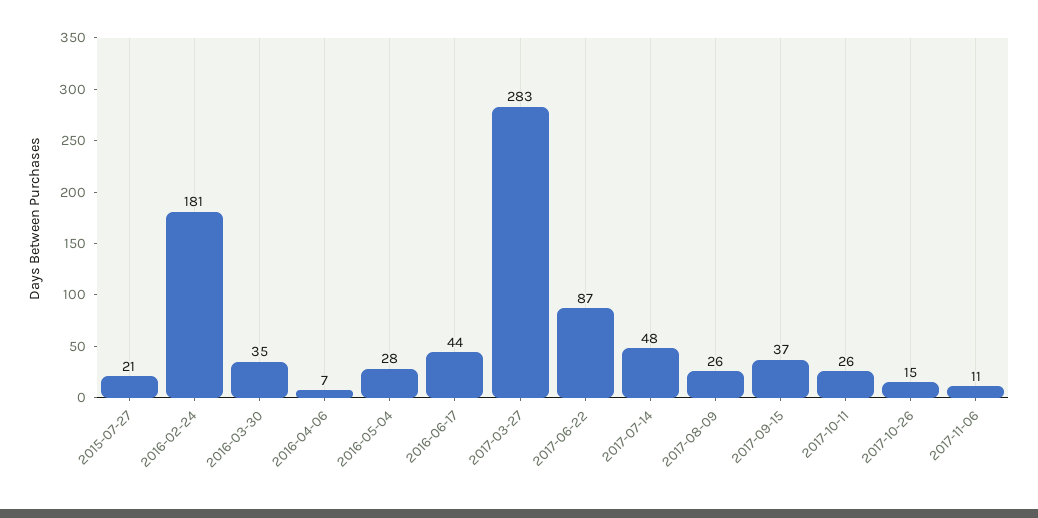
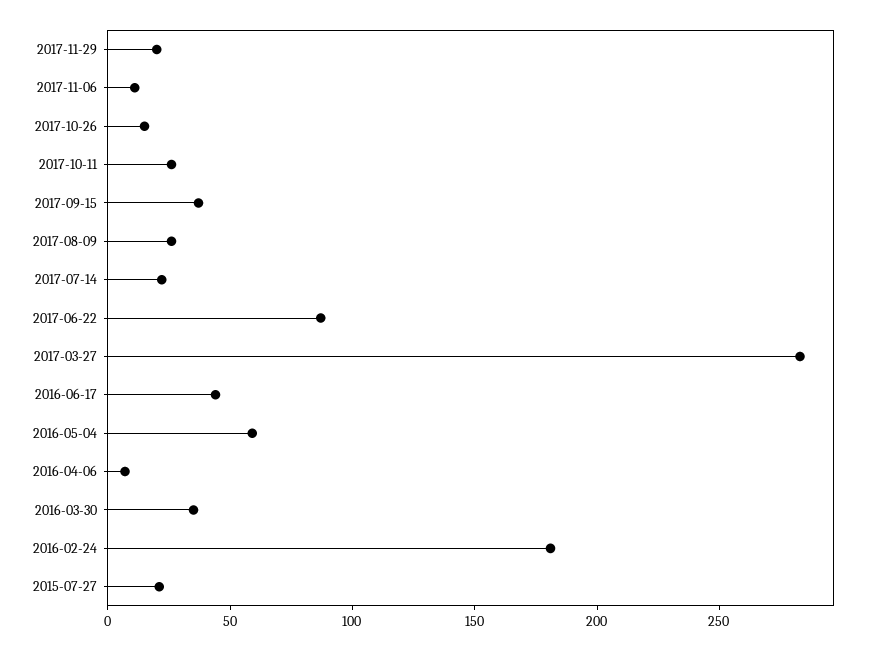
2016-05-04: 28 -> 60
2017-07-14: 48 -> 20
2017-11-29: none -> 20

